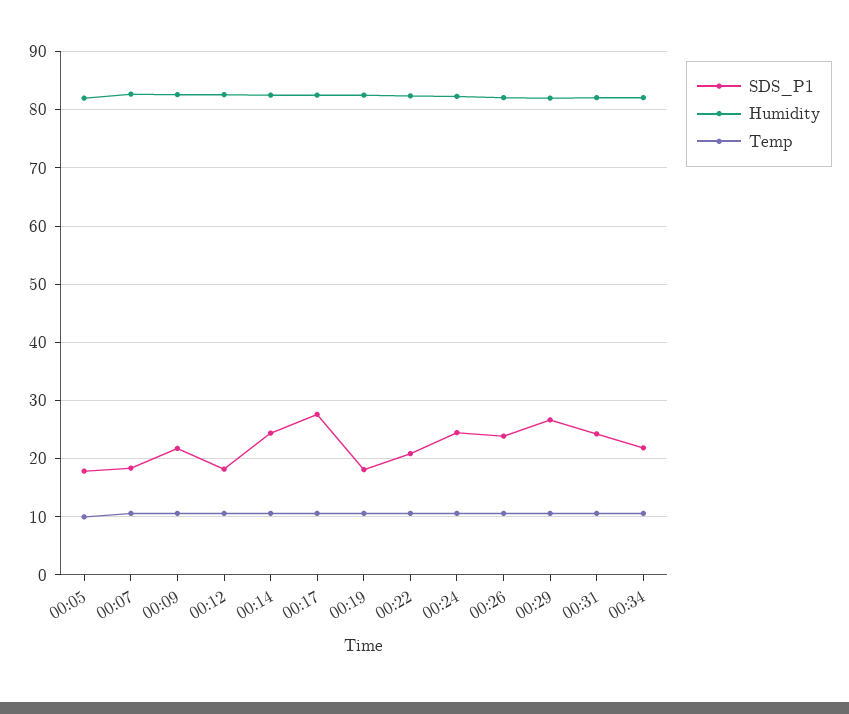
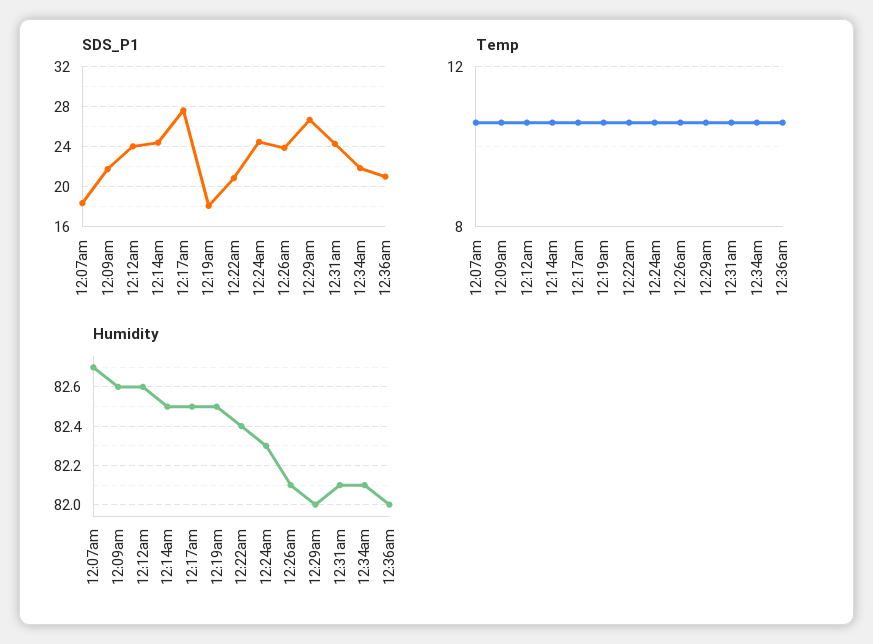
SDS_P1, 00:05: 18 -> none
Humidity, 00:05: 82 -> none
Temp, 00:05: 10 -> none
SDS_P1, 00:12: 18 -> 24
SDS_P1, 12:36am: none -> 21
Temp, 12:36am: none -> 10.5
Humidity, 12:36am: none -> 82

